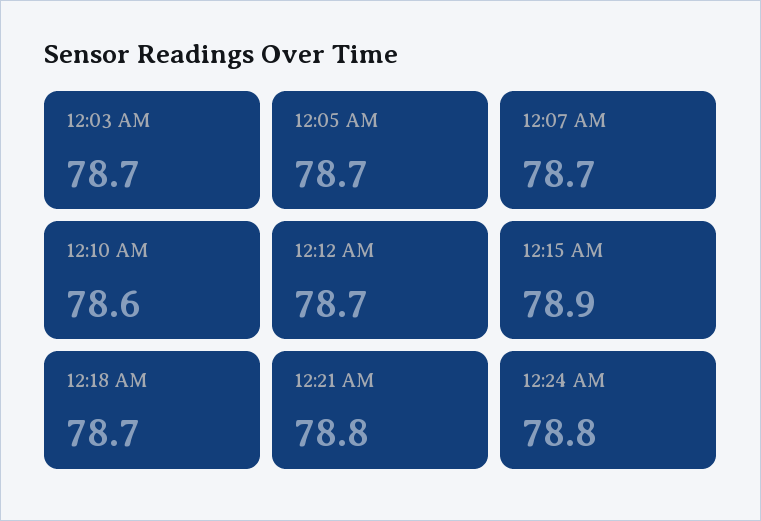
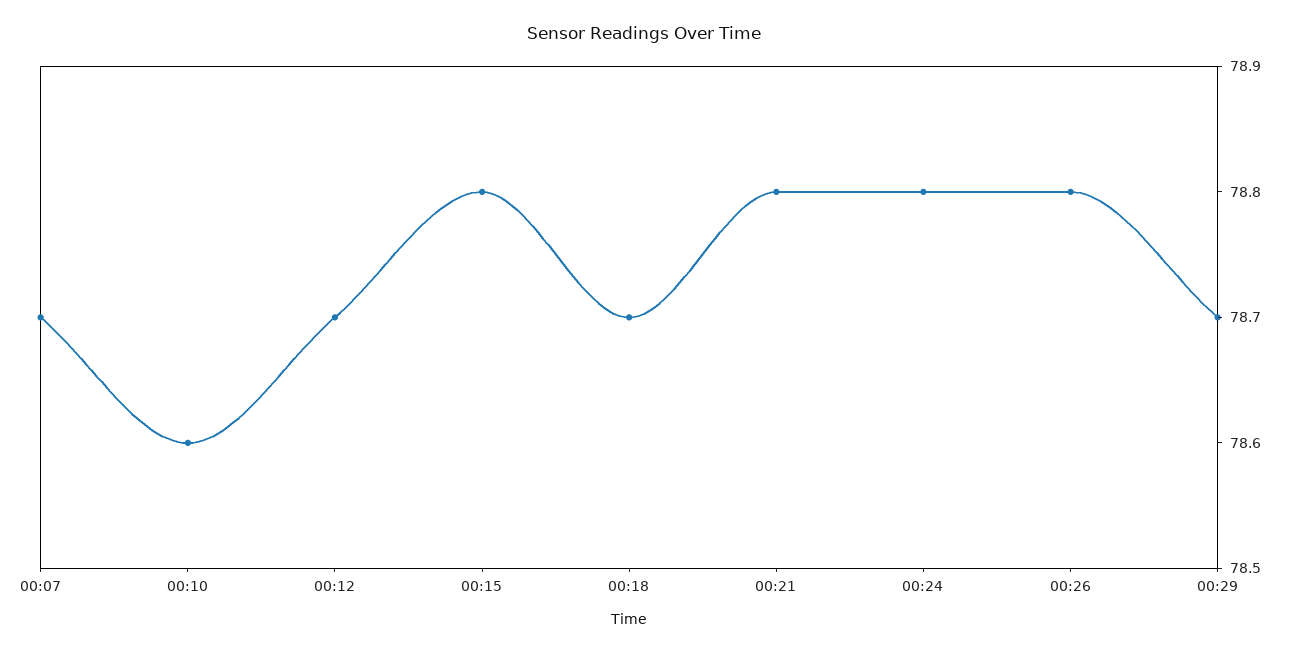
12:03 AM: 78.7 -> none
12:05 AM: 78.7 -> none
12:15 AM: 78.9 -> 78.8
00:26: none -> 78.8
00:29: none -> 78.7

